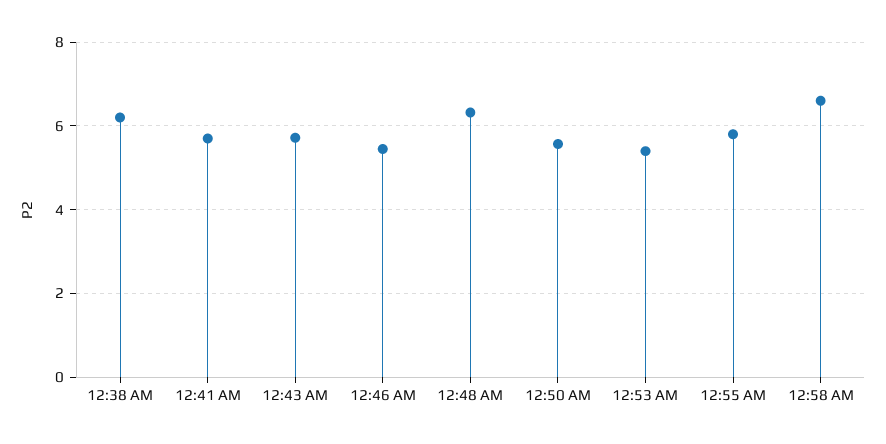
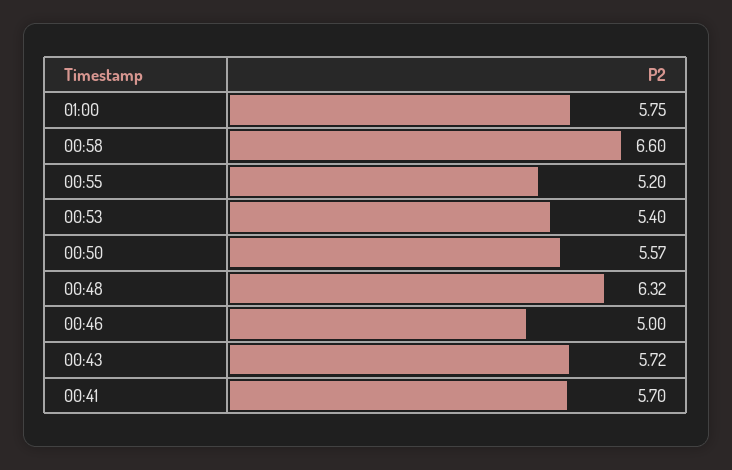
12:38 AM: 6.2 -> none
12:46 AM: 5.4 -> 5
12:55 AM: 5.8 -> 5.2
01:00: none -> 5.75

